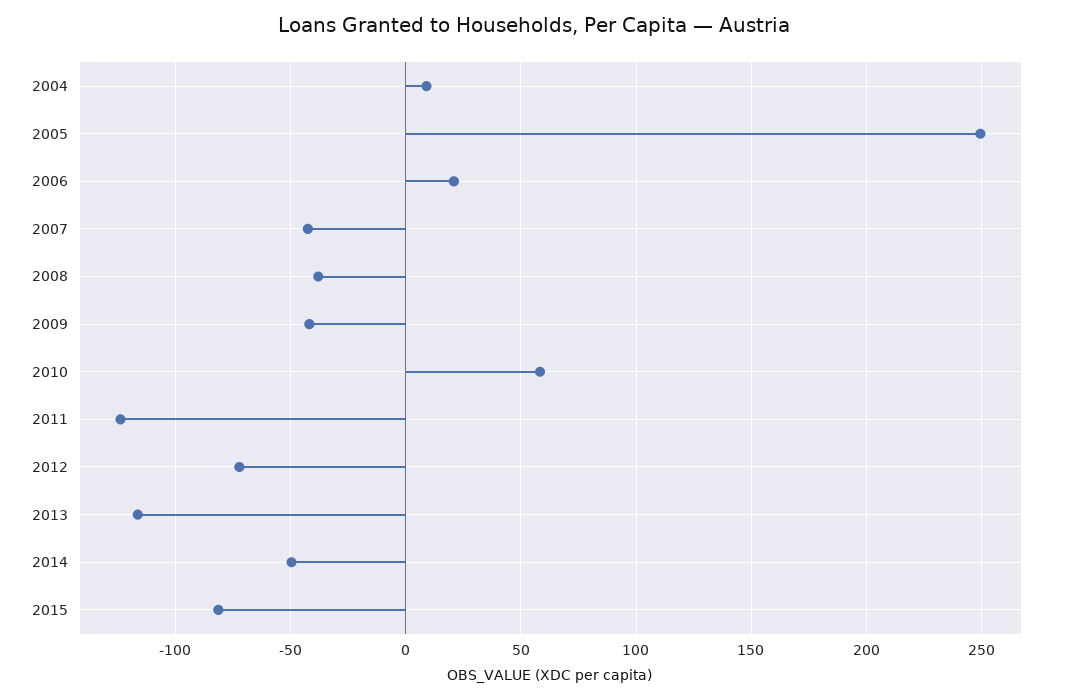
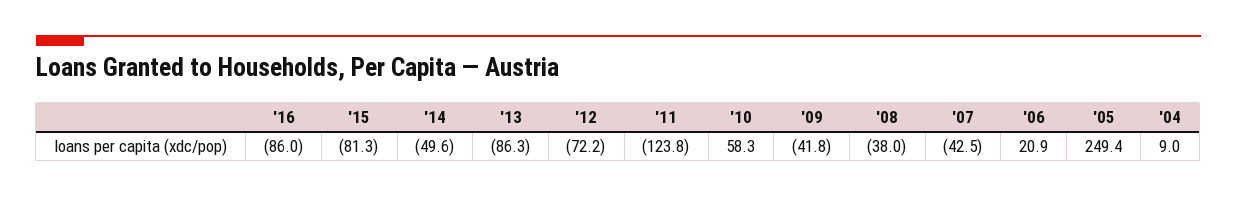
2013: -115 -> -86.3
'16: none -> -86

